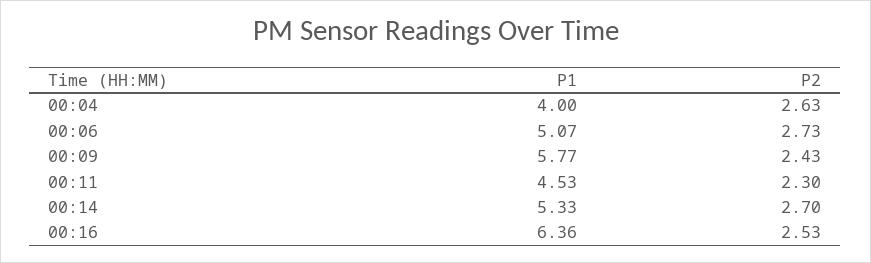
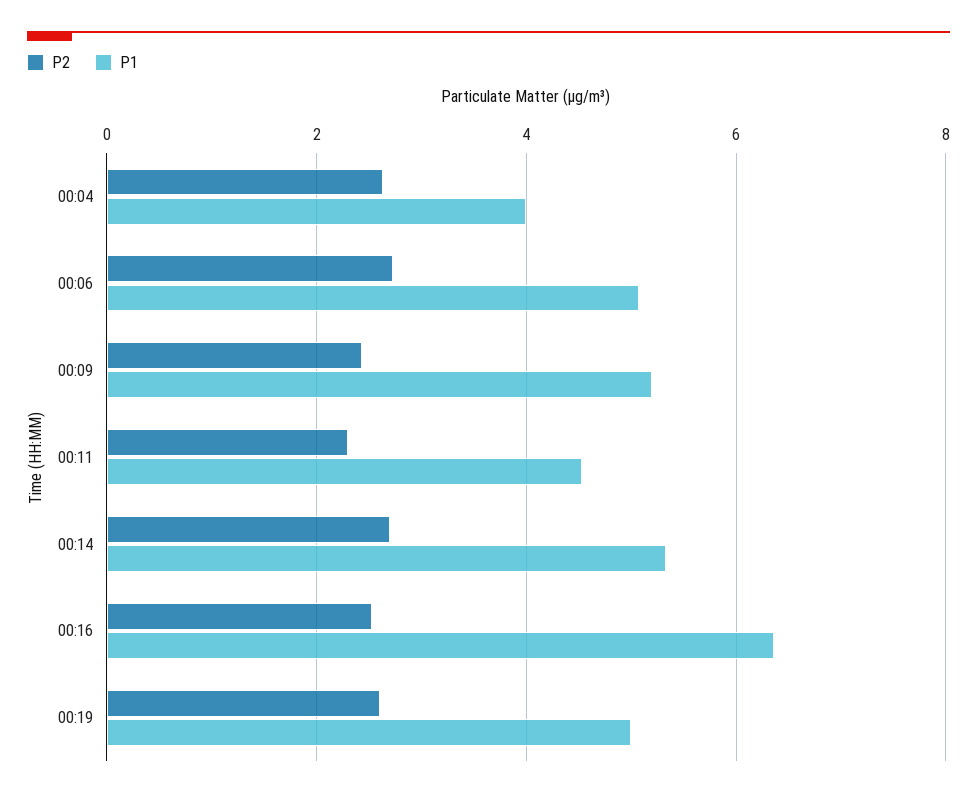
P1, 00:09: 5.77 -> 5.2
P2, 00:19: none -> 2.6
P1, 00:19: none -> 5

